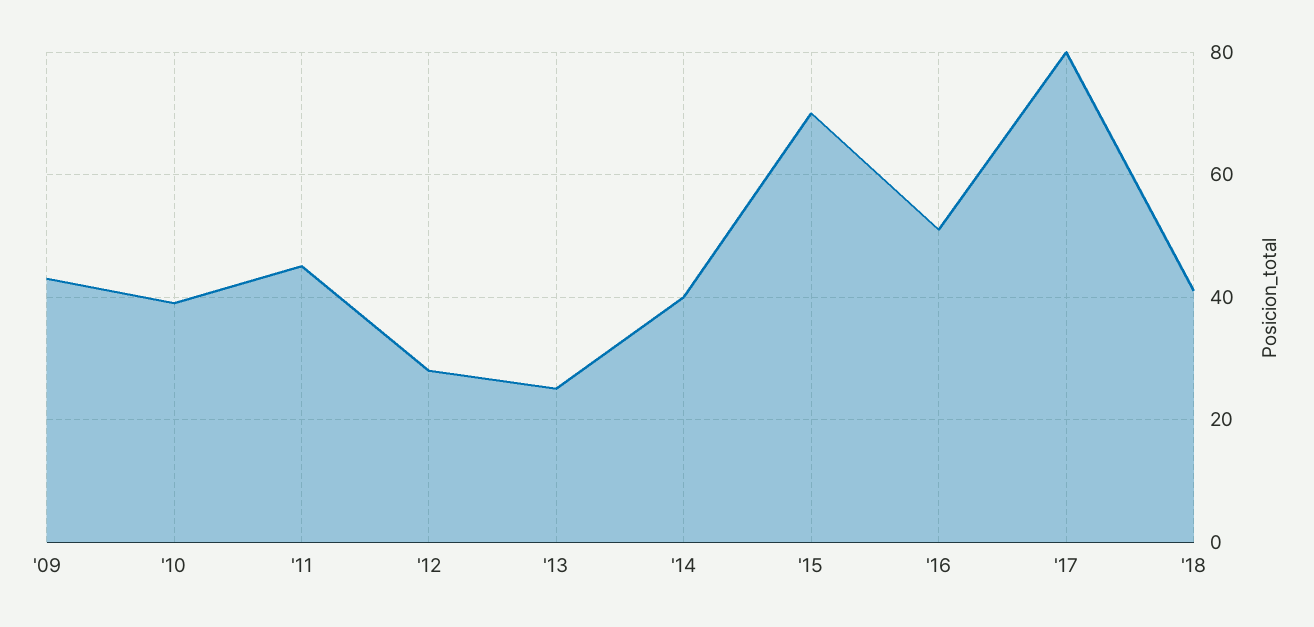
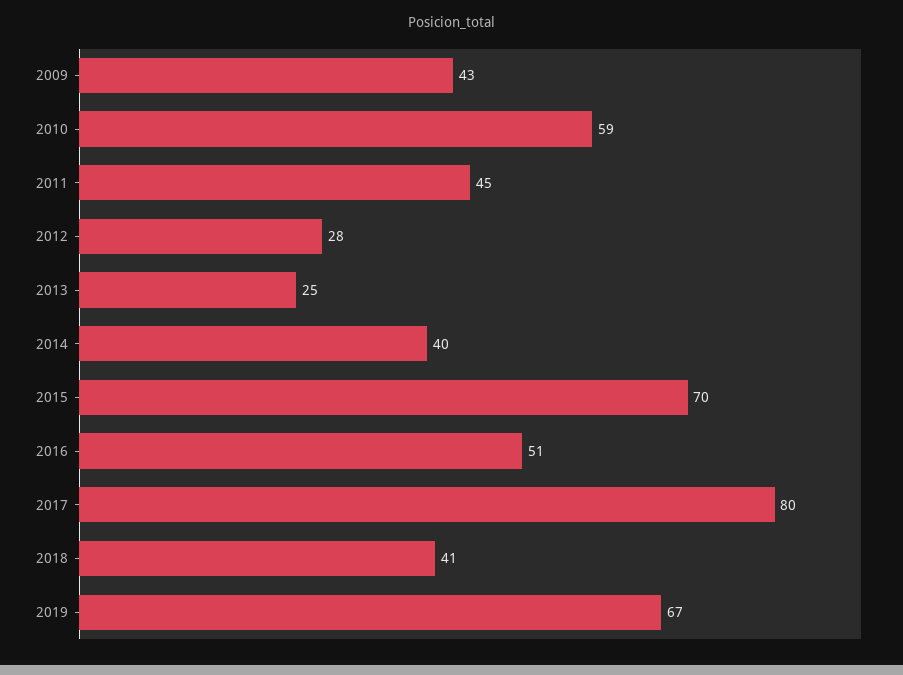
'10: 40 -> 59
2019: none -> 67

